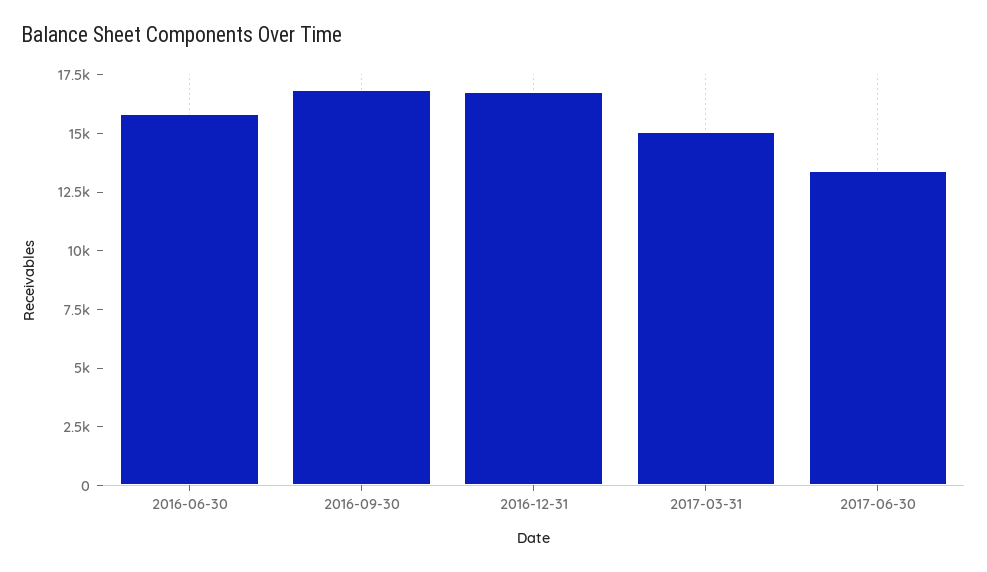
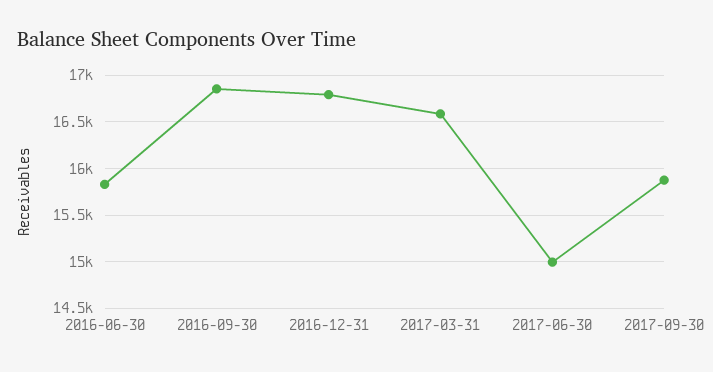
2017-03-31: 15000 -> 16600
2017-06-30: 13500 -> 15000
2017-09-30: none -> 15900

